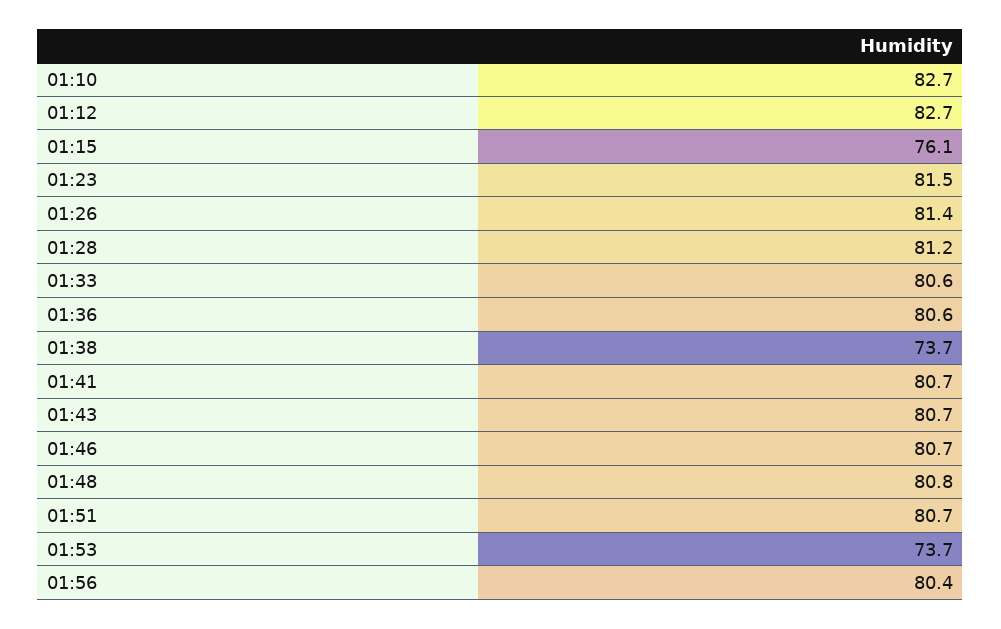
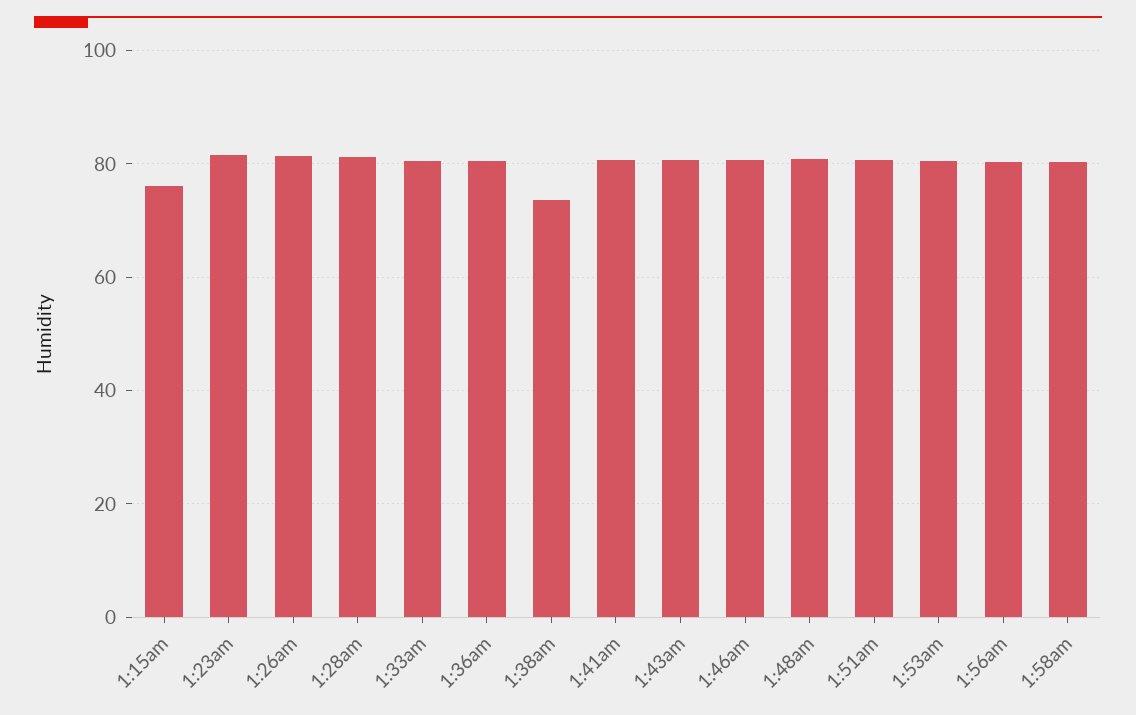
01:10: 82.7 -> none
01:12: 82.7 -> none
01:53: 73.7 -> 80
1:58am: none -> 80

